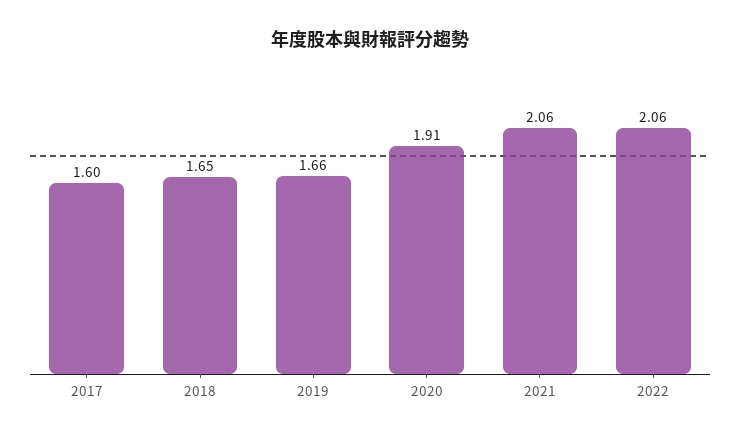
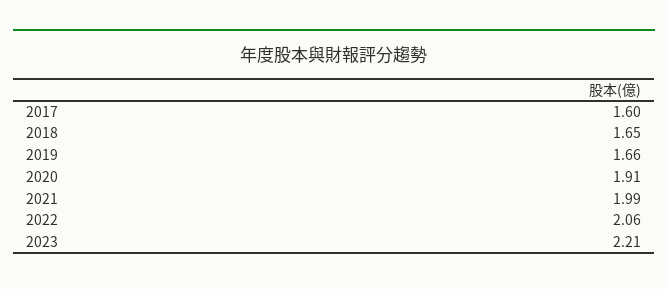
2021: 2.06 -> 1.99
2023: none -> 2.21

